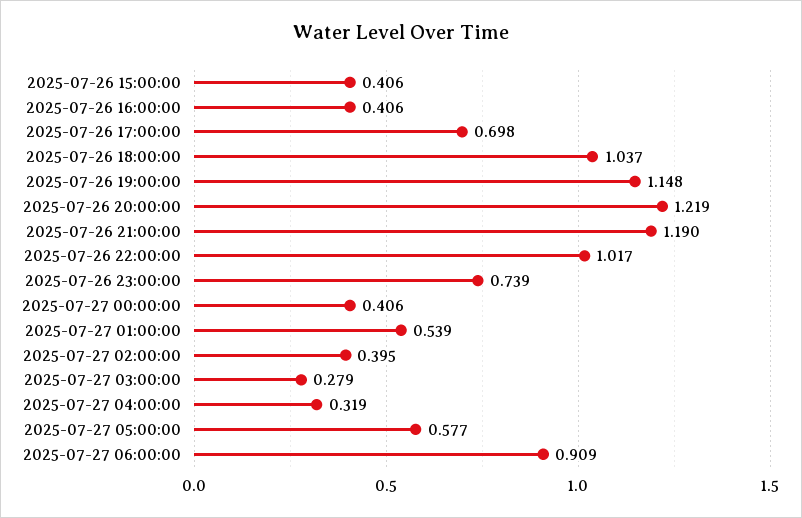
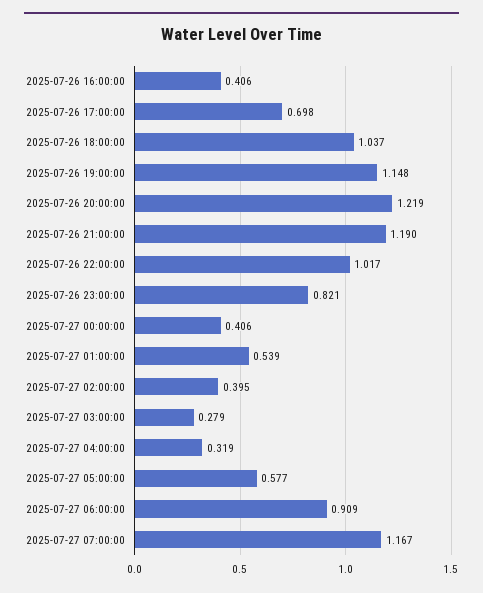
2025-07-26 15:00:00: 0.406 -> none
2025-07-26 23:00:00: 0.739 -> 0.821
2025-07-27 07:00:00: none -> 1.167

